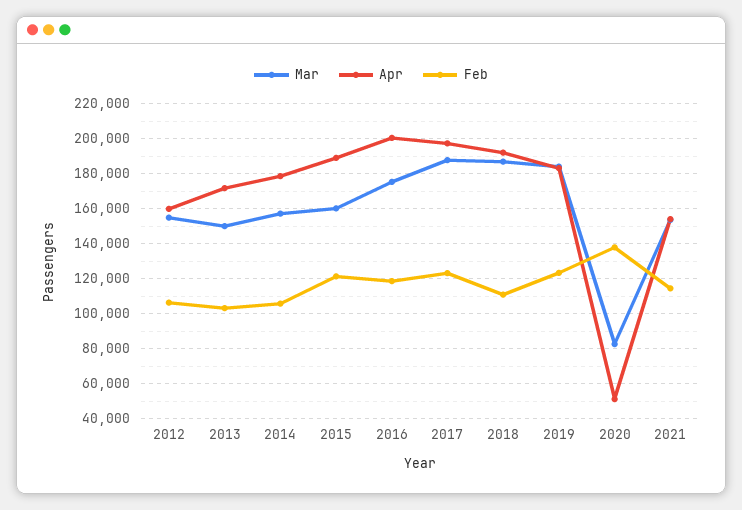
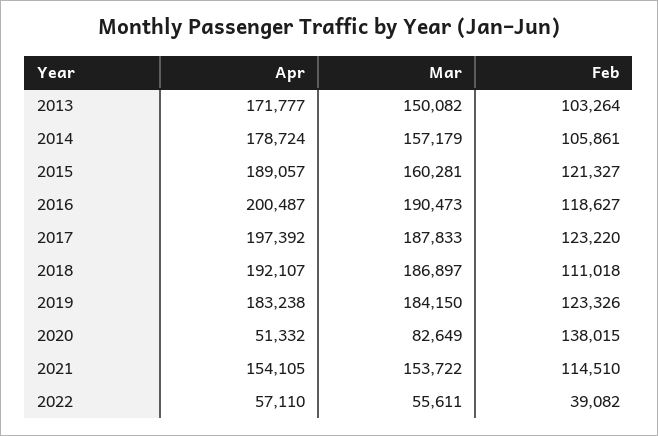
Mar, 2012: 155000 -> none
Apr, 2012: 160000 -> none
Feb, 2012: 105000 -> none
Mar, 2016: 175000 -> 190473
Apr, 2022: none -> 57110
Mar, 2022: none -> 55611
Feb, 2022: none -> 39082

